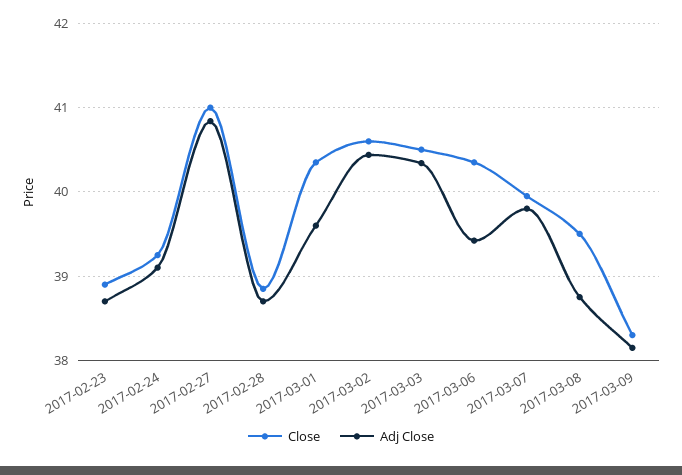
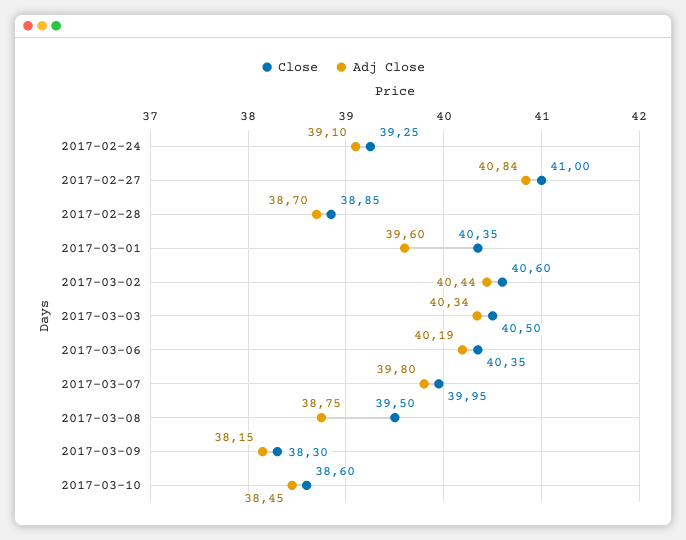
Close, 2017-02-23: 38.9 -> none
Adj Close, 2017-02-23: 38.7 -> none
Adj Close, 2017-03-06: 39.4 -> 40.19
Close, 2017-03-10: none -> 38.6
Adj Close, 2017-03-10: none -> 38.45

